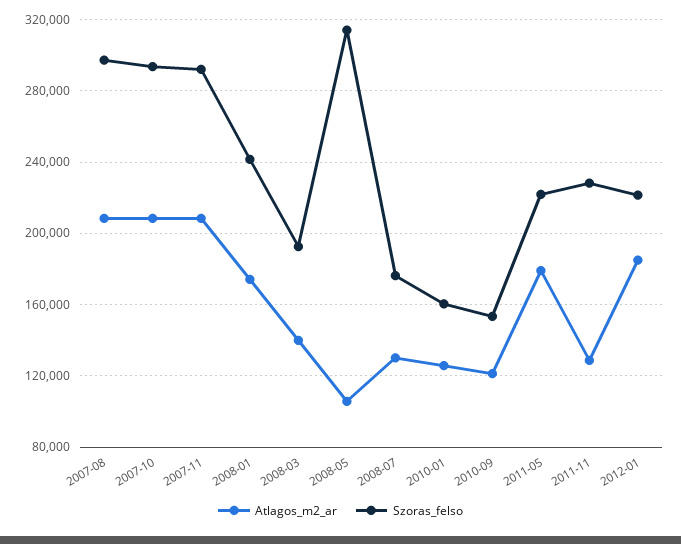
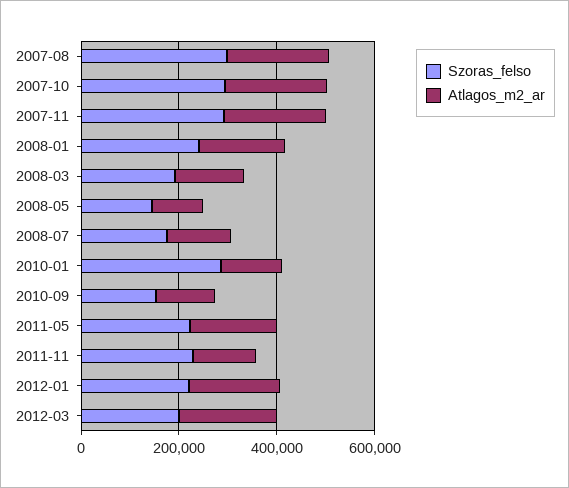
Szoras_felso, 2008-05: 315000 -> 150000
Szoras_felso, 2010-01: 160000 -> 300000
Szoras_felso, 2012-03: none -> 200000
Atlagos_m2_ar, 2012-03: none -> 200000

